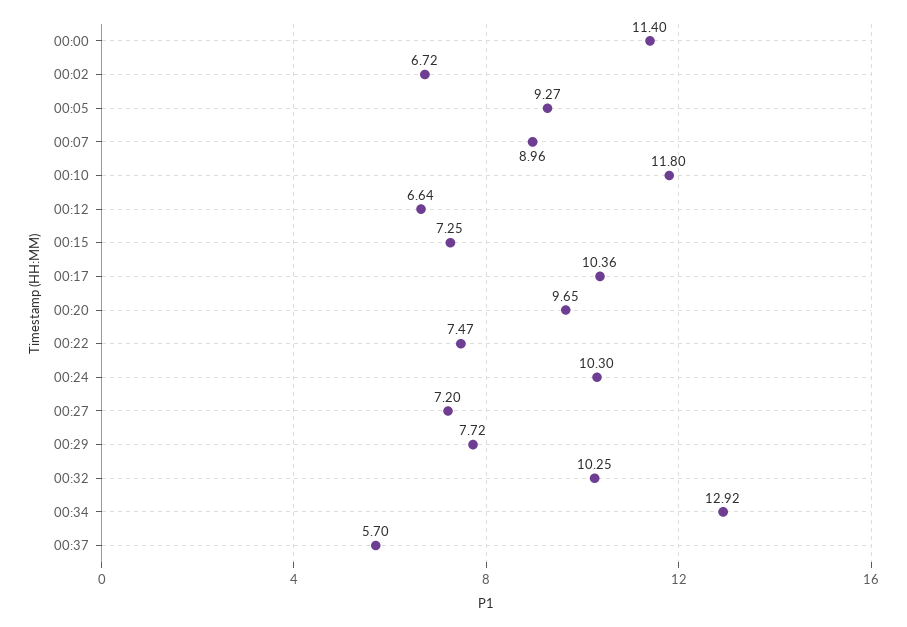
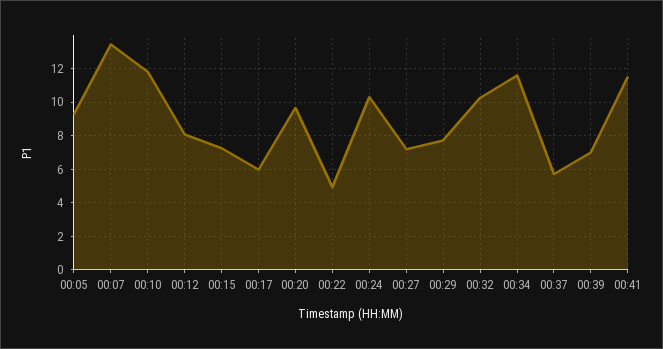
00:00: 11.4 -> none
00:02: 6.72 -> none
00:07: 8.96 -> 13.5
00:12: 6.64 -> 8
00:17: 10.36 -> 6
00:22: 7.47 -> 5
00:34: 12.92 -> 11.5
00:39: none -> 7
00:41: none -> 11.5

